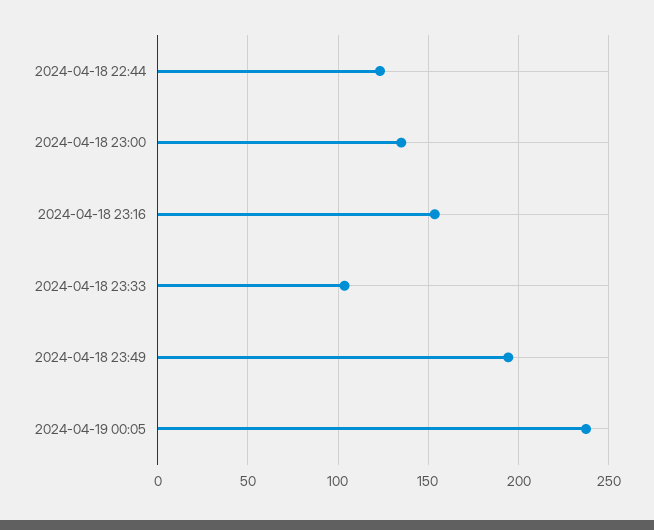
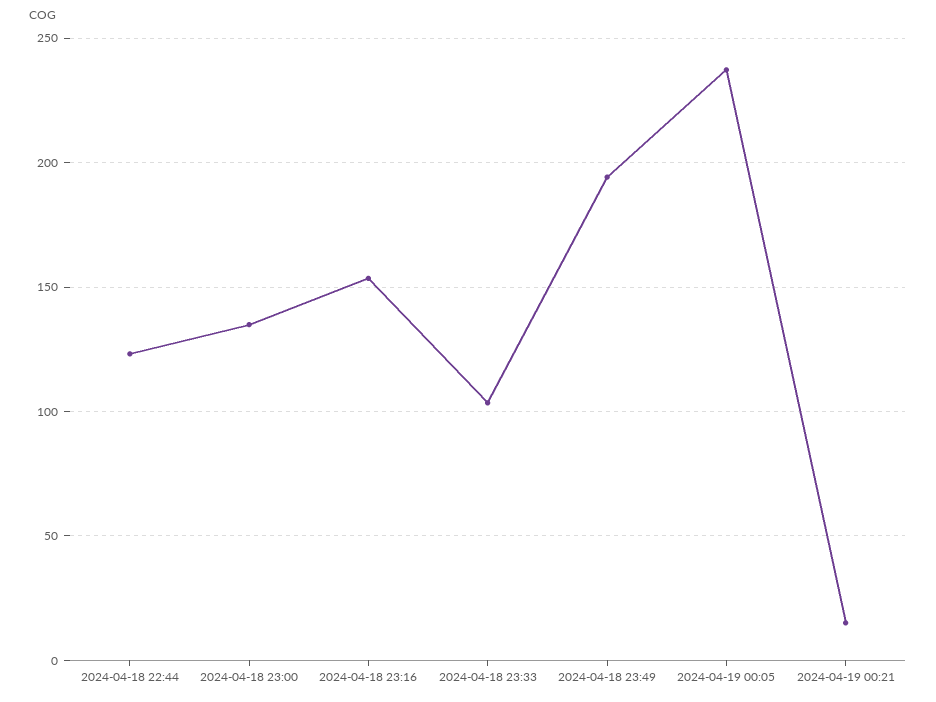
2024-04-19 00:21: none -> 15

